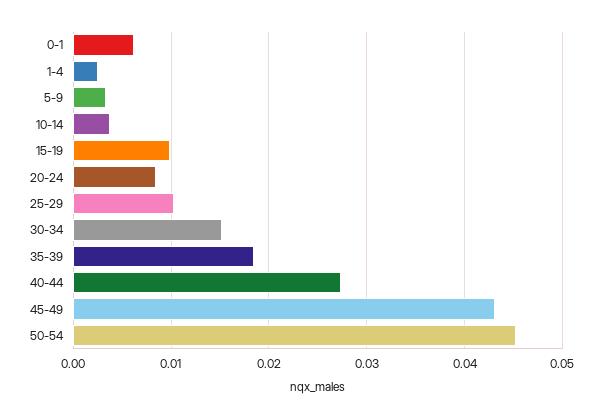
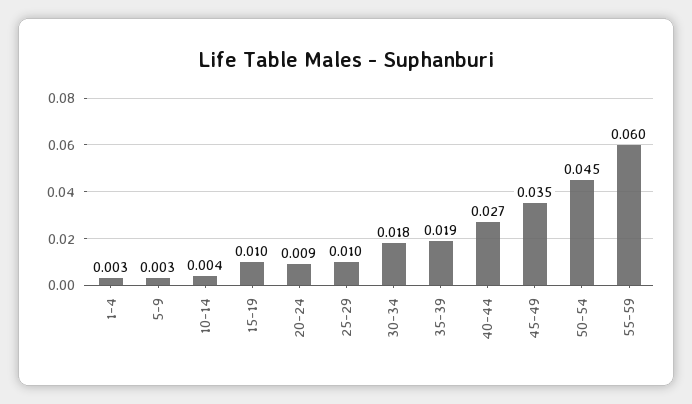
0-1: 0.006 -> none
30-34: 0.015 -> 0.018
45-49: 0.043 -> 0.035
55-59: none -> 0.06

